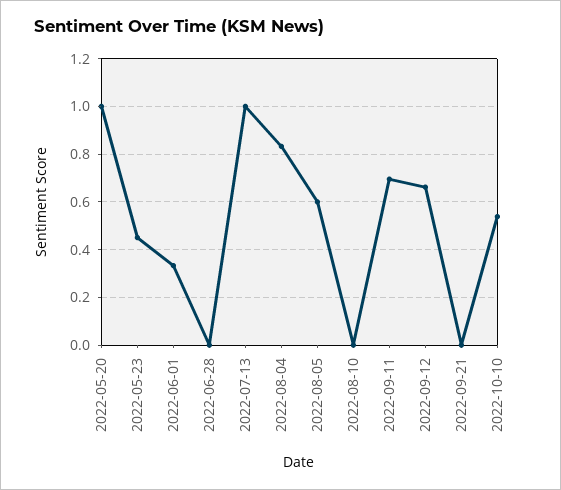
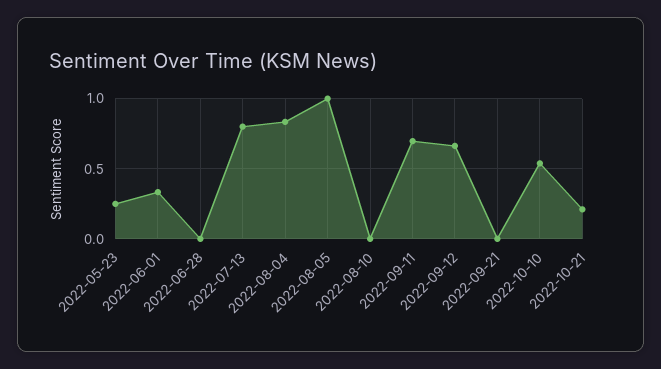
2022-05-20: 1 -> none
2022-05-23: 0.45 -> 0.25
2022-07-13: 1 -> 0.8
2022-08-05: 0.6 -> 1
2022-10-21: none -> 0.2

